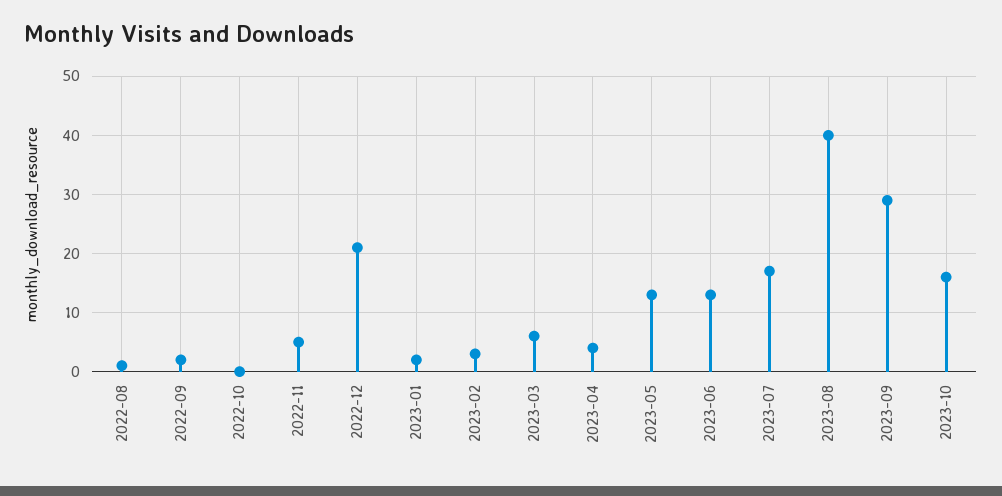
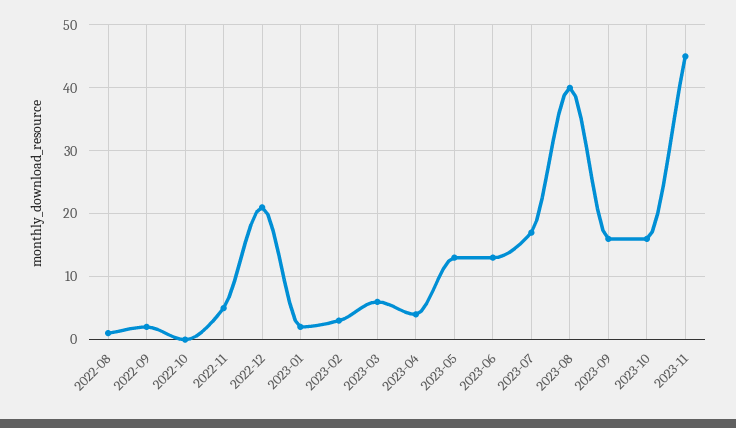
2023-09: 30 -> 16
2023-11: none -> 45

